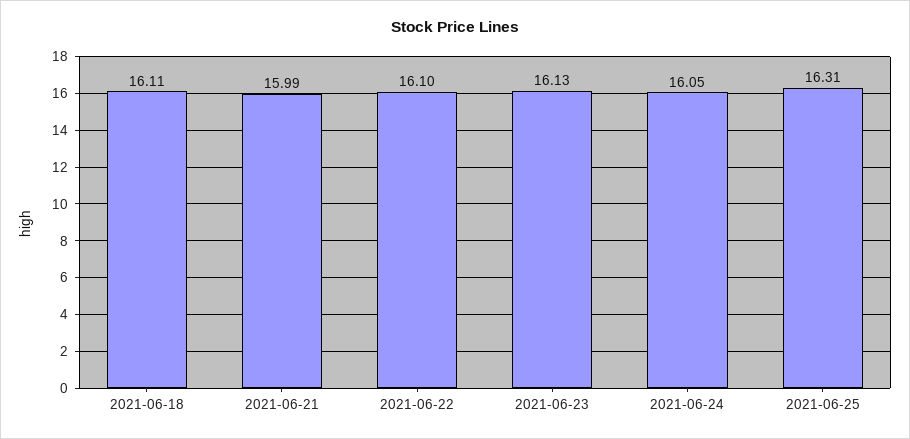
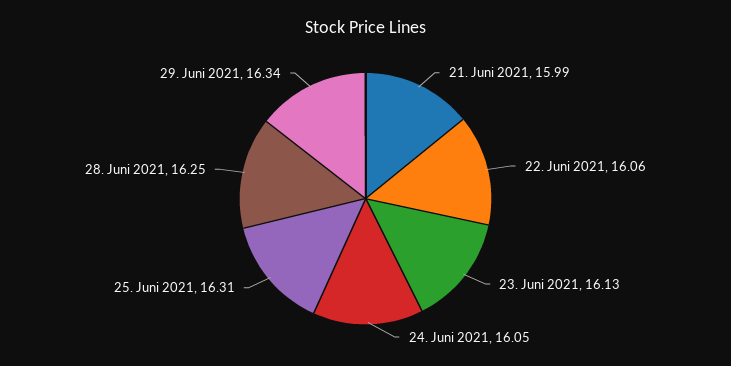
2021-06-18: 16.11 -> none
2021-06-22: 16.1 -> 16.06
28. Juni 2021: none -> 16.25
29. Juni 2021: none -> 16.34

